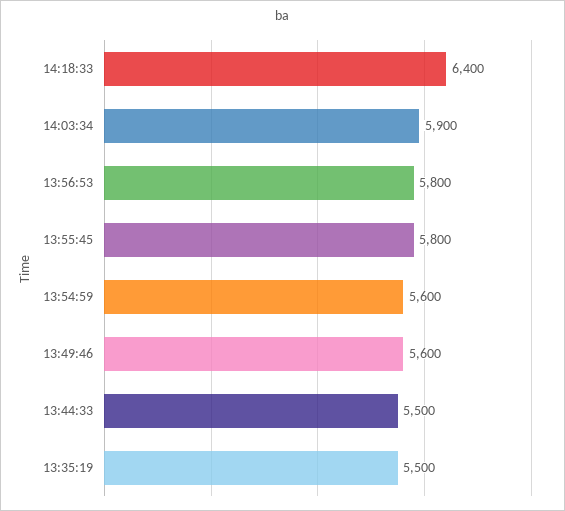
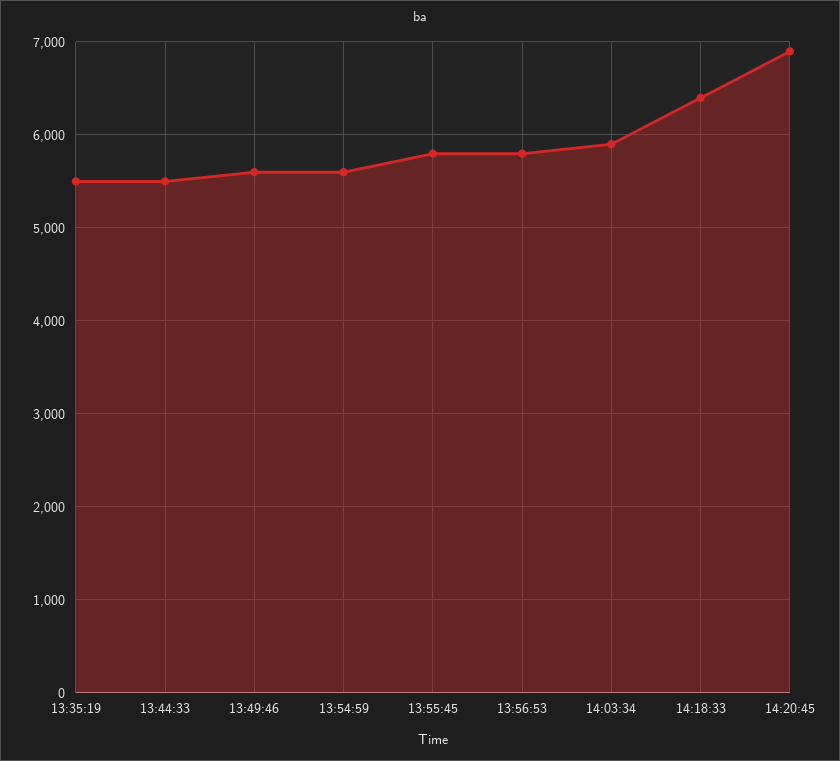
14:20:45: none -> 6900

